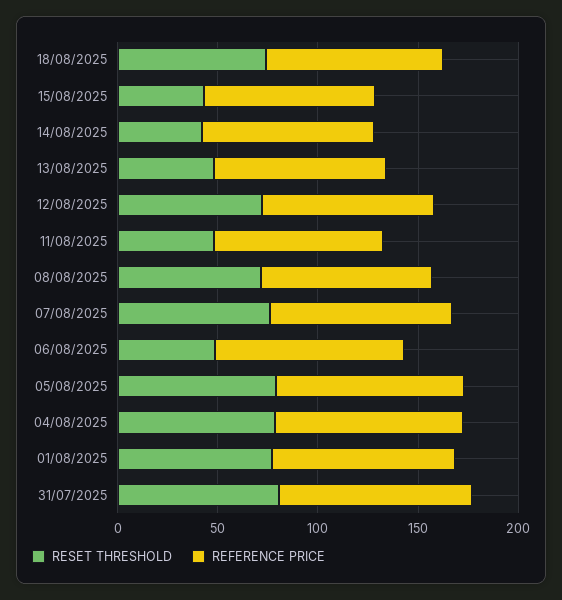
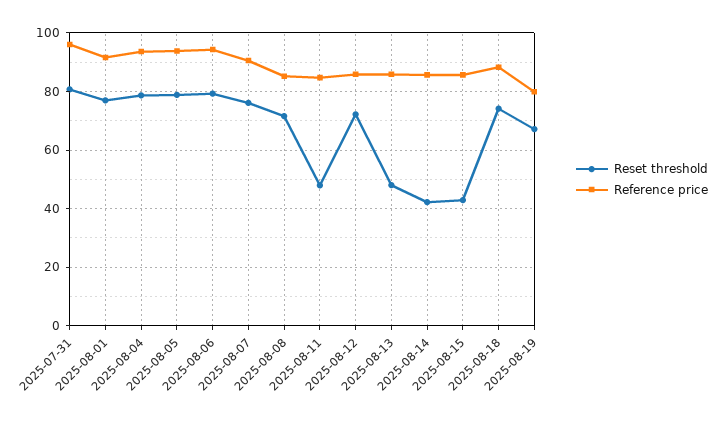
RESET THRESHOLD, 06/08/2025: 50 -> 80
RESET THRESHOLD, 2025-08-19: none -> 67.5
REFERENCE PRICE, 2025-08-19: none -> 80

